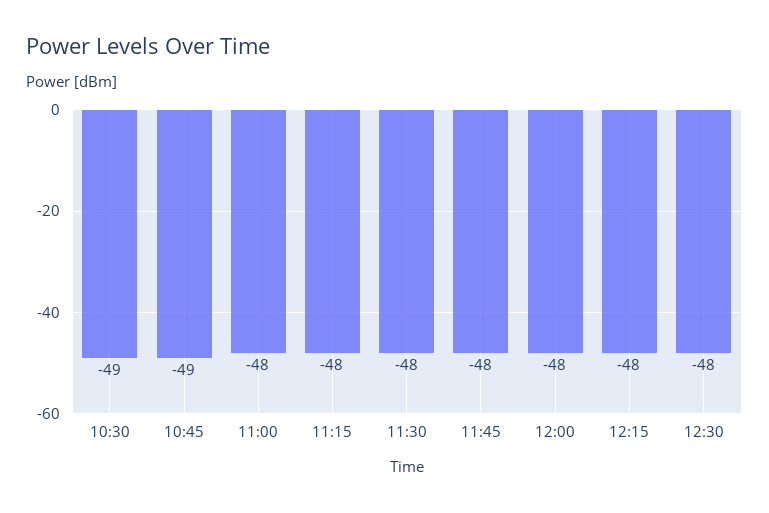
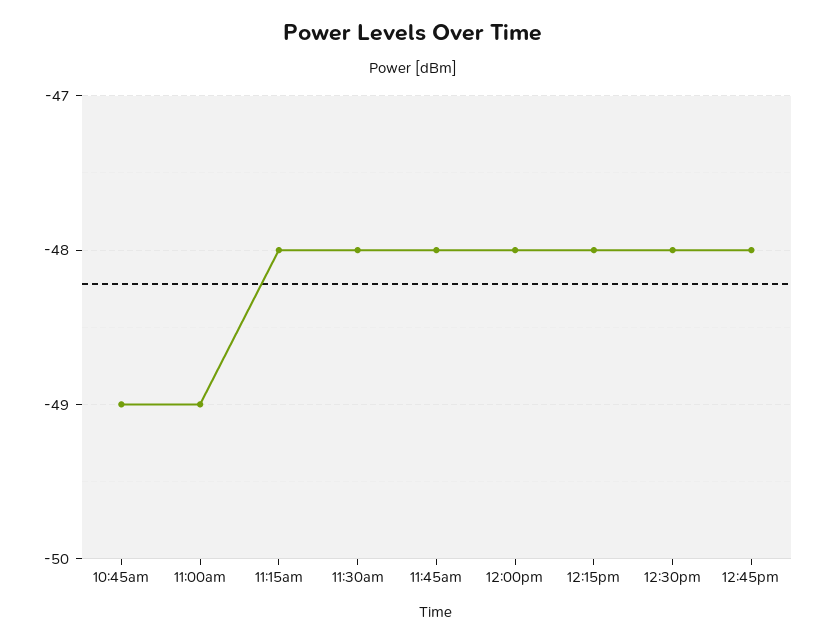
10:30: -49 -> none
11:00: -48 -> -49
12:45pm: none -> -48

